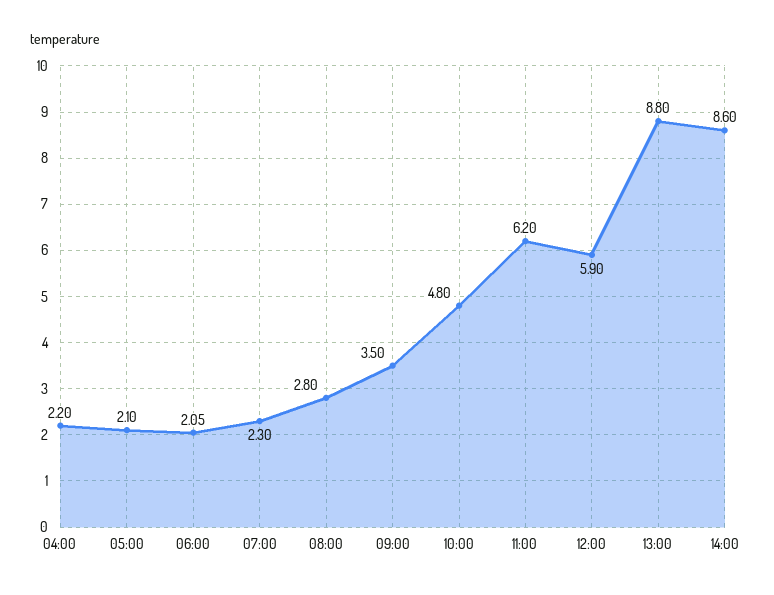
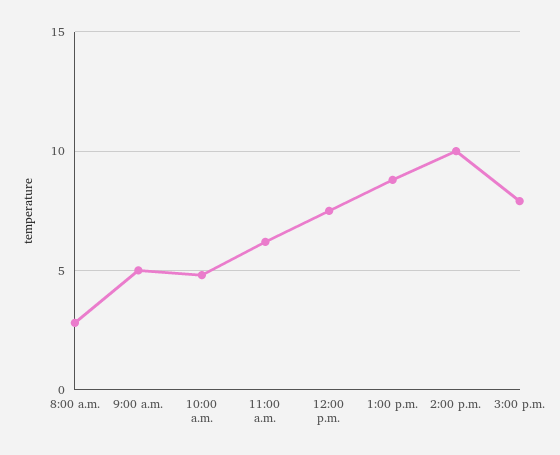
04:00: 2.2 -> none
05:00: 2.1 -> none
06:00: 2.05 -> none
07:00: 2.3 -> none
09:00: 3.5 -> 5
12:00: 5.9 -> 7.5
14:00: 8.6 -> 10
3:00 p.m.: none -> 8

